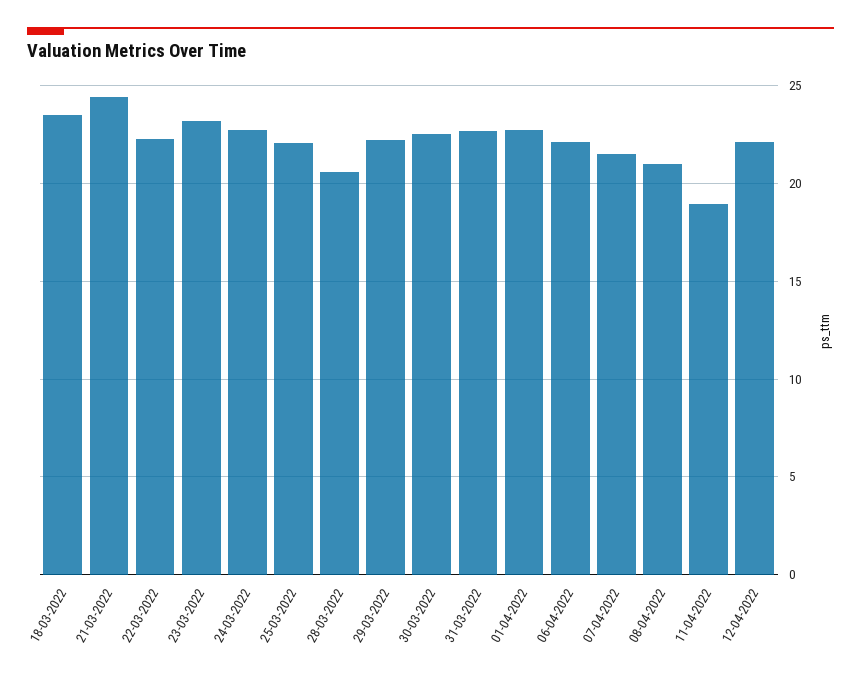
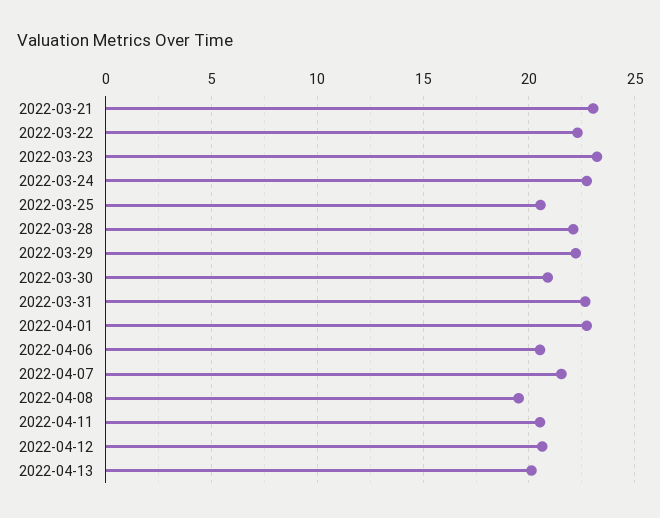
18-03-2022: 23.5 -> none
21-03-2022: 24.5 -> 23
25-03-2022: 22 -> 20.5
28-03-2022: 20.5 -> 22
30-03-2022: 22.5 -> 21
06-04-2022: 22 -> 20.5
08-04-2022: 21 -> 19.5
11-04-2022: 19 -> 20.5
12-04-2022: 22 -> 20.5
2022-04-13: none -> 20

